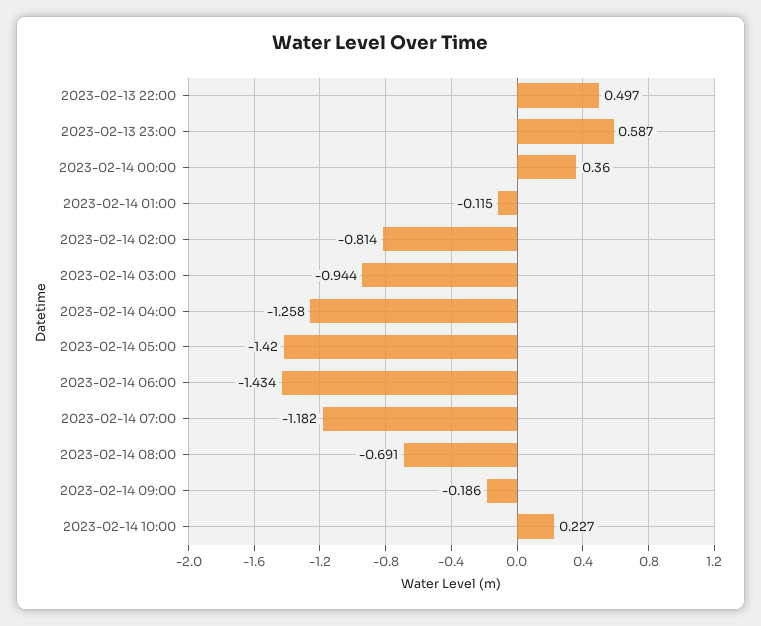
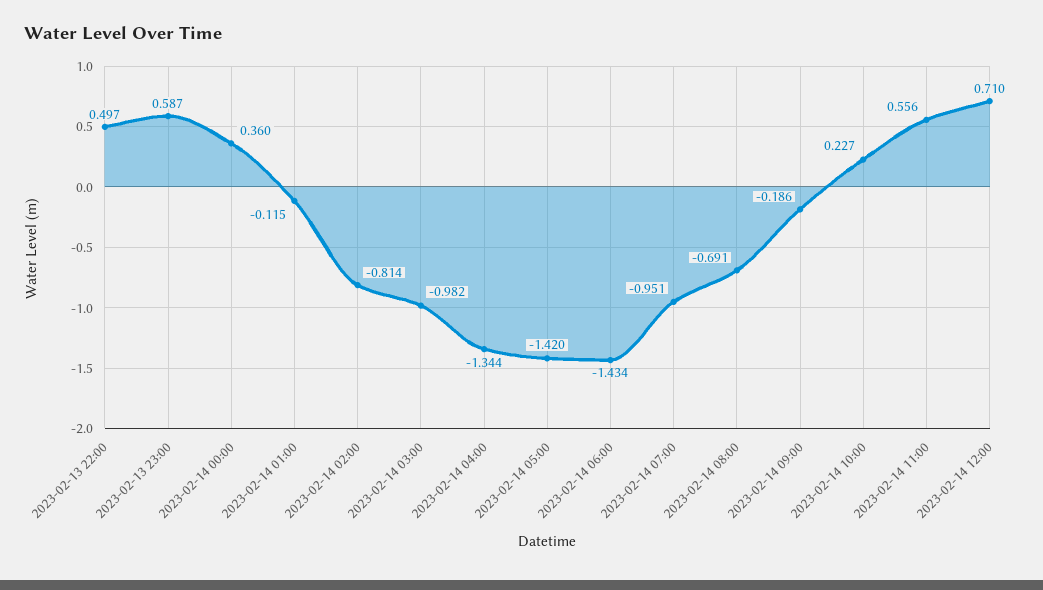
2023-02-14 03:00: -0.944 -> -0.982
2023-02-14 04:00: -1.258 -> -1.344
2023-02-14 07:00: -1.182 -> -0.951
2023-02-14 11:00: none -> 0.556
2023-02-14 12:00: none -> 0.71

